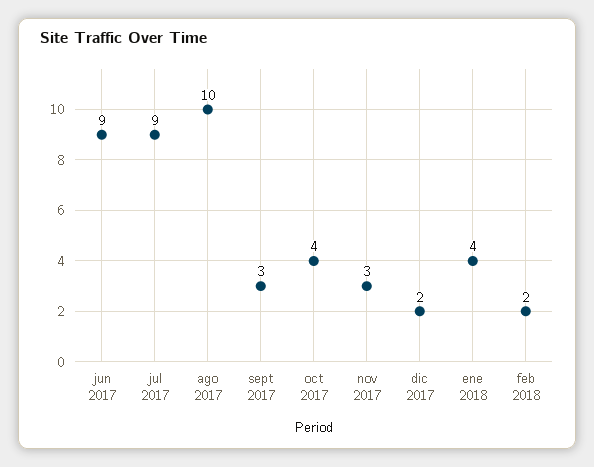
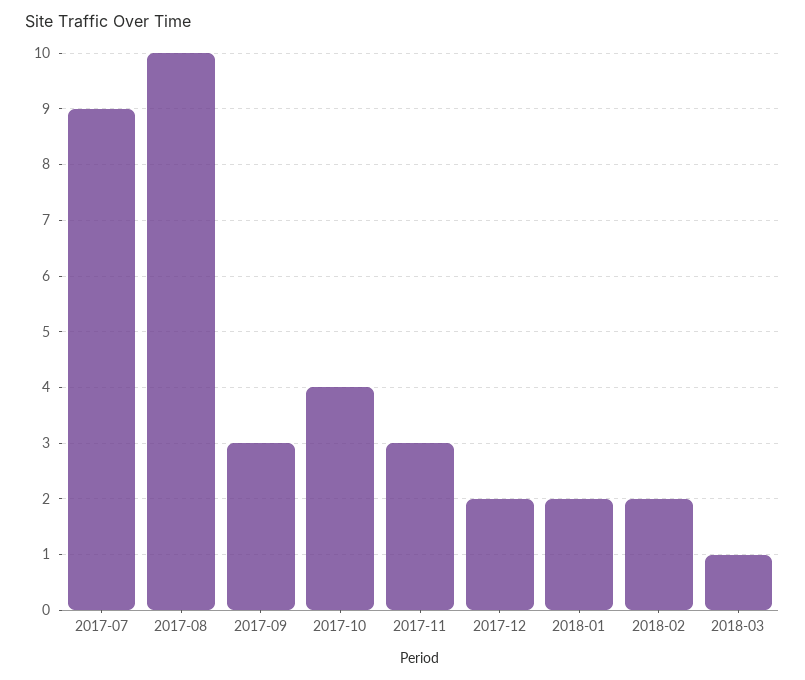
jun 2017: 9 -> none
ene 2018: 4 -> 2
2018-03: none -> 1

